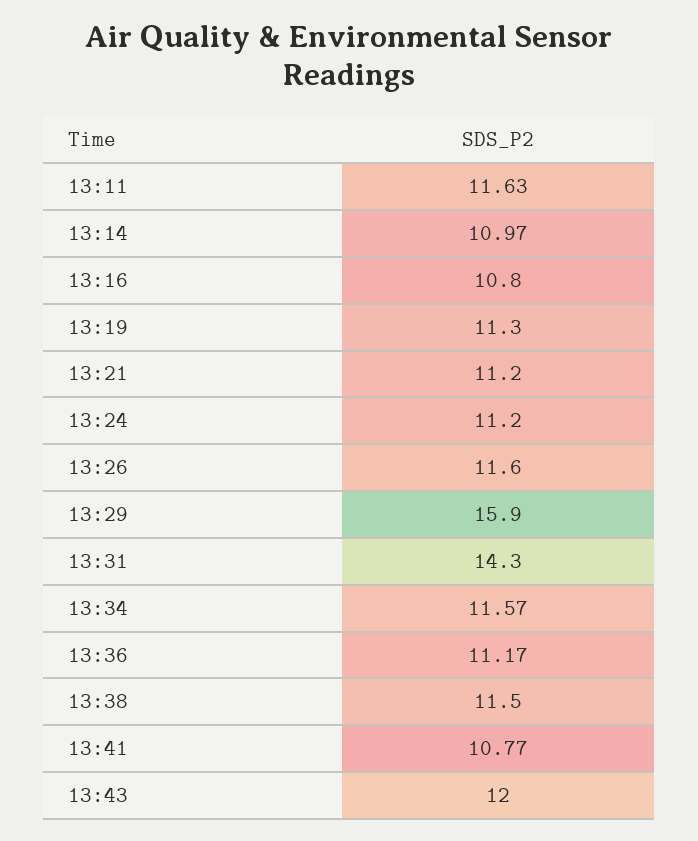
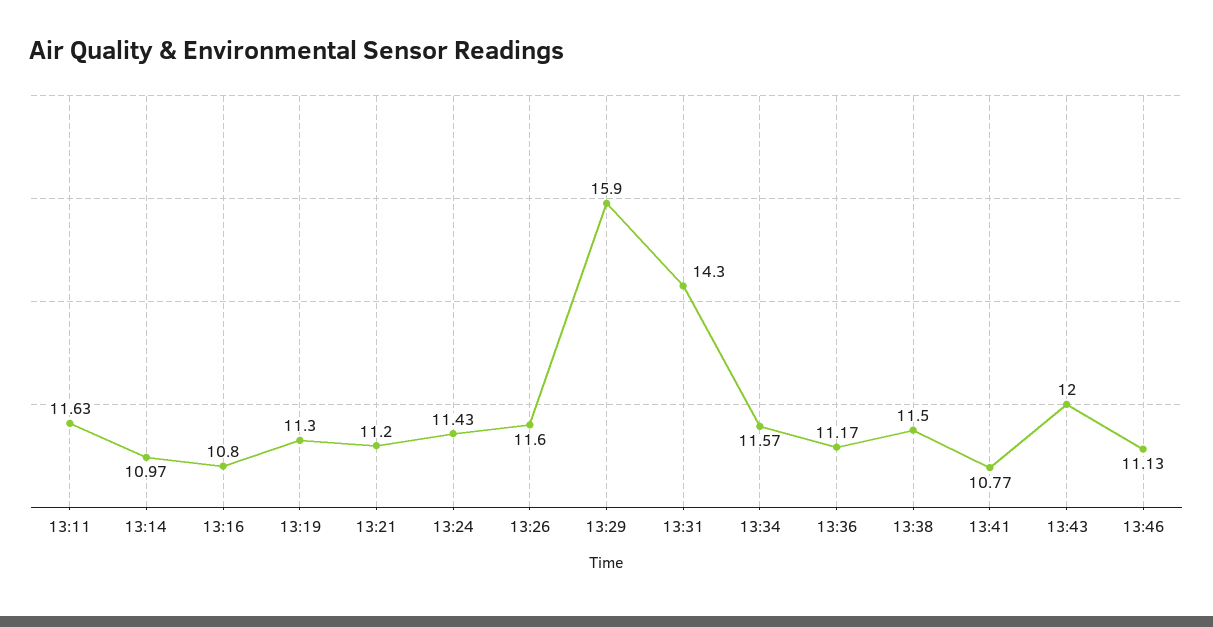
13:24: 11.2 -> 11.43
13:46: none -> 11.13

